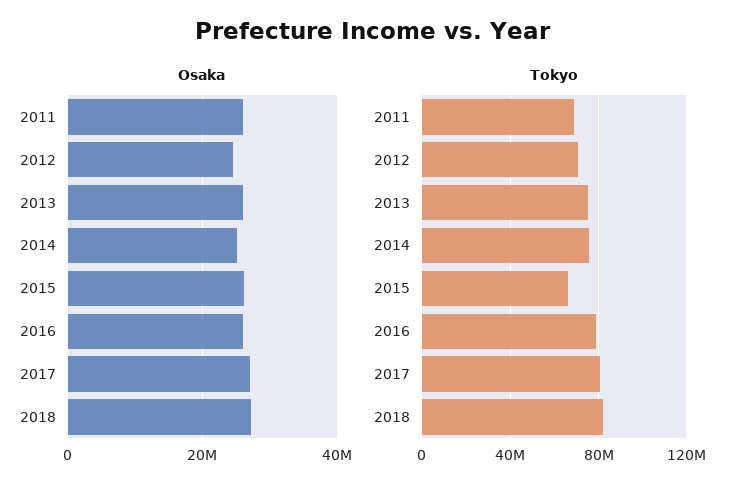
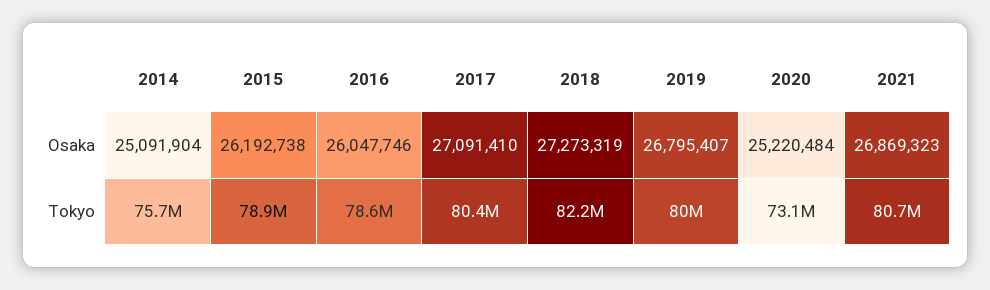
Osaka, 2011: 26000000 -> none
Osaka, 2012: 24000000 -> none
Osaka, 2013: 26000000 -> none
Tokyo, 2011: 70000000 -> none
Tokyo, 2012: 70000000 -> none
Tokyo, 2013: 75000000 -> none
Tokyo, 2015: 65000000 -> 78900000
Osaka, 2019: none -> 26795407
Osaka, 2020: none -> 25220484
Osaka, 2021: none -> 26869323
Tokyo, 2019: none -> 80000000
Tokyo, 2020: none -> 73100000
Tokyo, 2021: none -> 80700000

